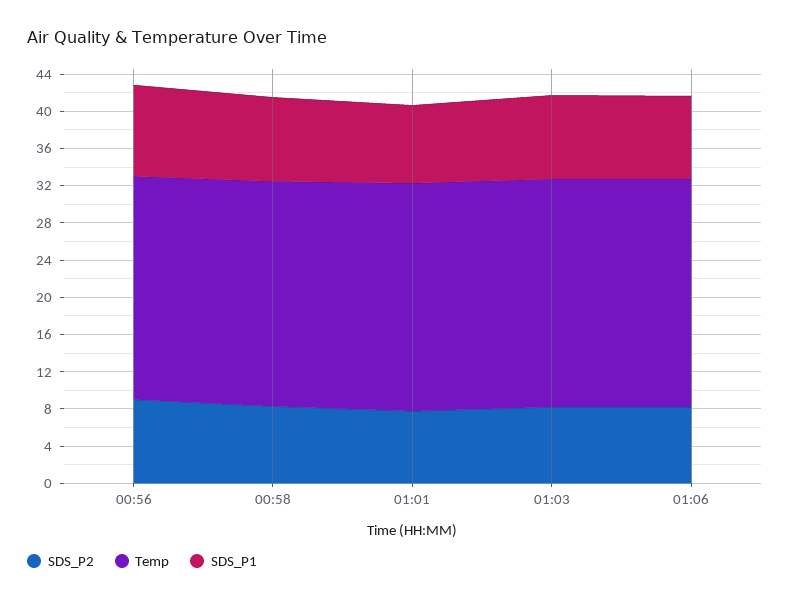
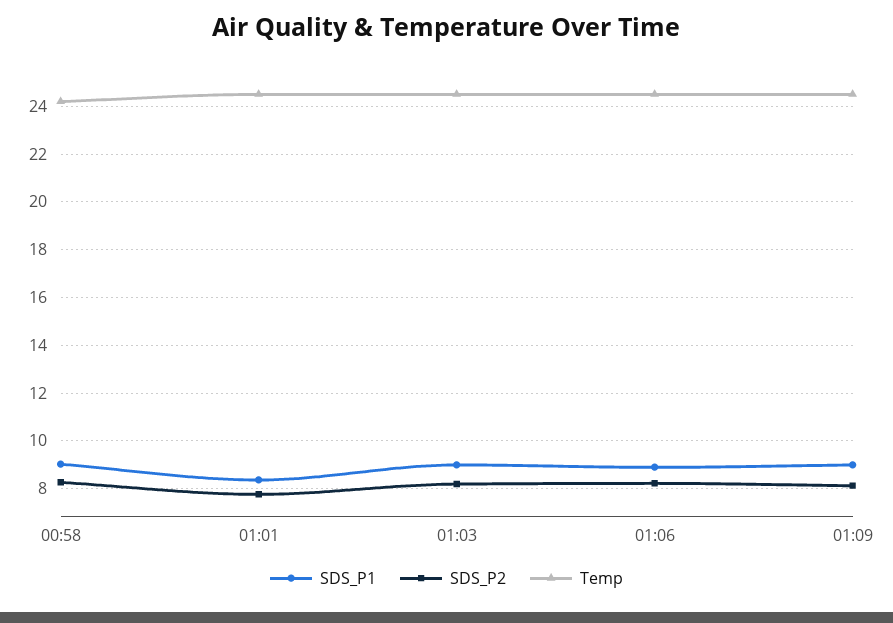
SDS_P2, 00:56: 9 -> none
Temp, 00:56: 24 -> none
SDS_P1, 00:56: 10 -> none
SDS_P1, 01:09: none -> 9
SDS_P2, 01:09: none -> 8
Temp, 01:09: none -> 24.5

